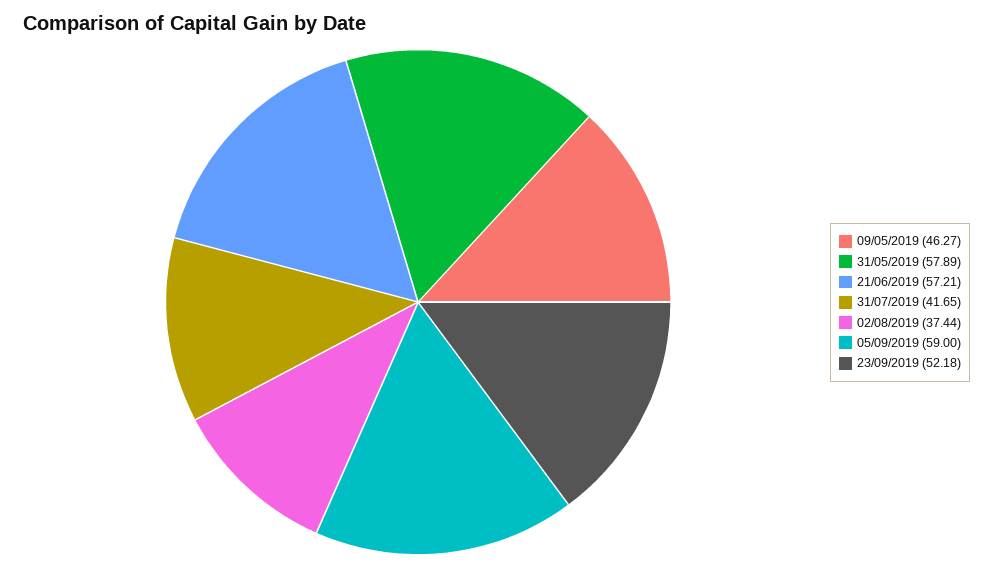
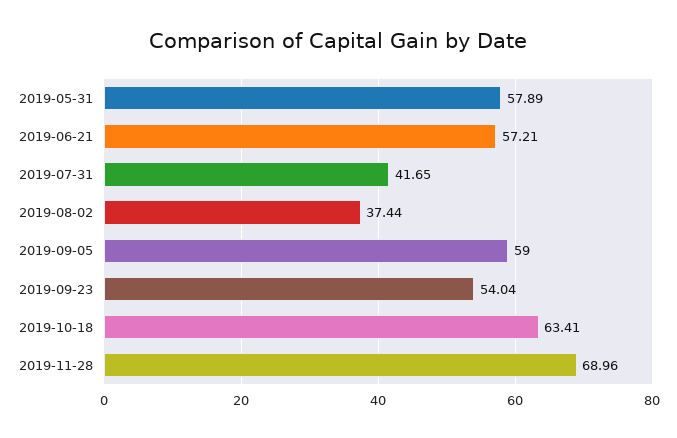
09/05/2019: 46.27 -> none
23/09/2019: 52.18 -> 54.04
2019-10-18: none -> 63.41
2019-11-28: none -> 68.96

